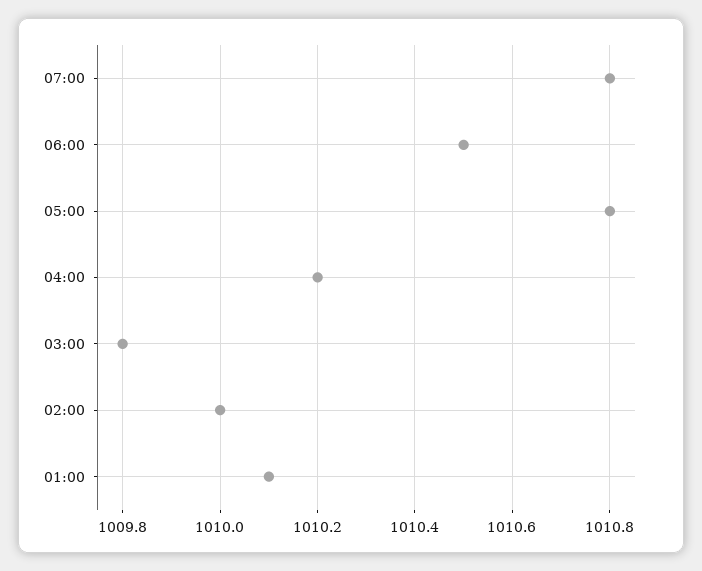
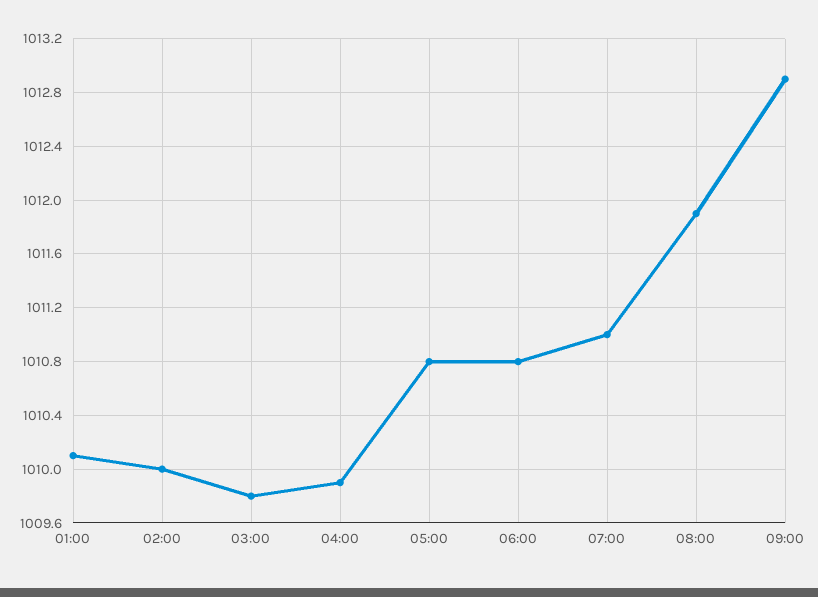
07:00: 1010.8 -> 1011
06:00: 1010.5 -> 1010.8
04:00: 1010.2 -> 1009.9
08:00: none -> 1011.9
09:00: none -> 1012.9

